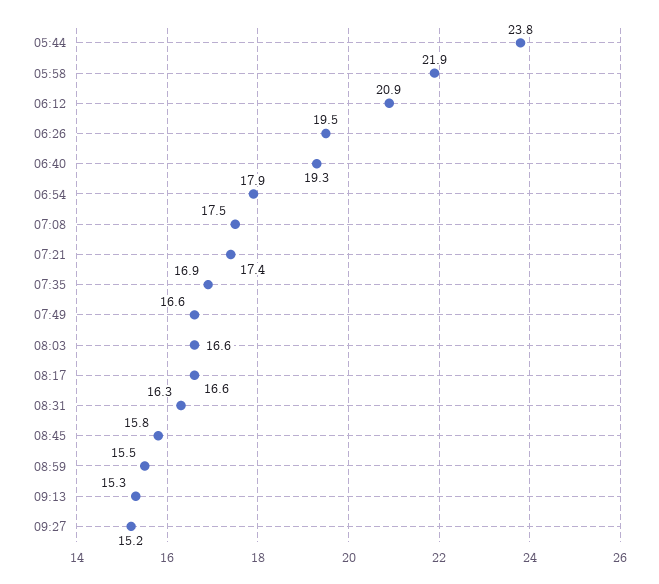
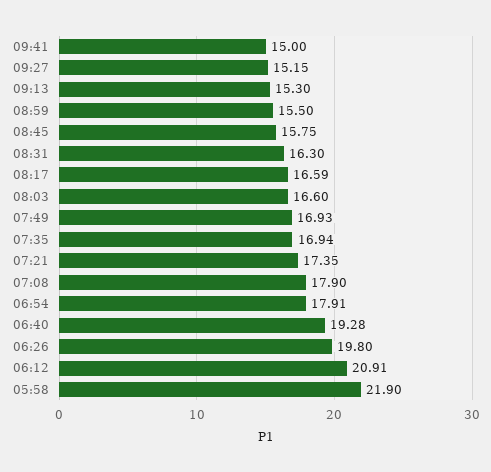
05:44: 23.8 -> none
06:26: 19.5 -> 19.8
07:08: 17.5 -> 17.9
07:49: 16.6 -> 16.93
09:41: none -> 15

